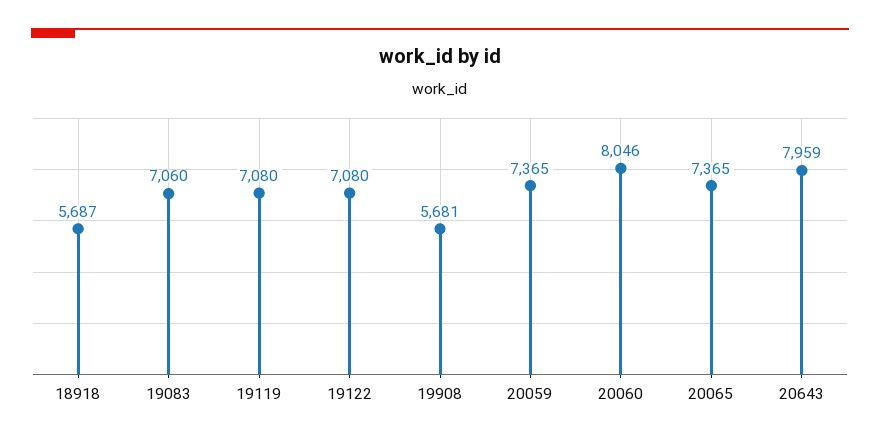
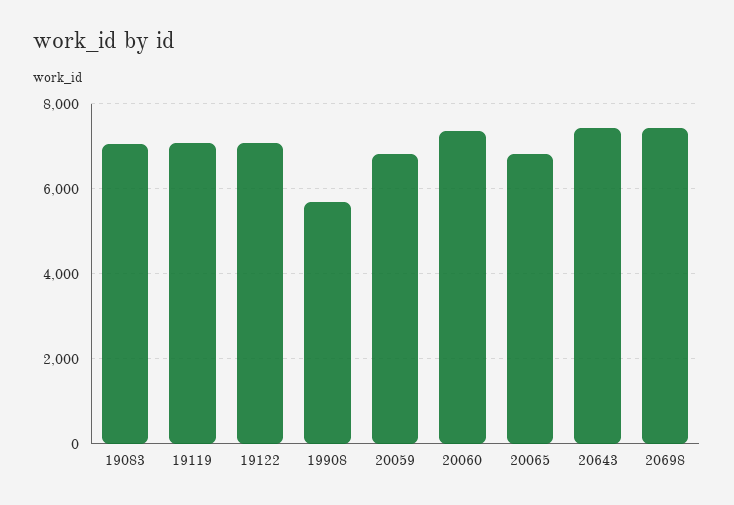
18918: 5687 -> none
20059: 7365 -> 6800
20060: 8046 -> 7400
20065: 7365 -> 6800
20643: 7959 -> 7400
20698: none -> 7400

